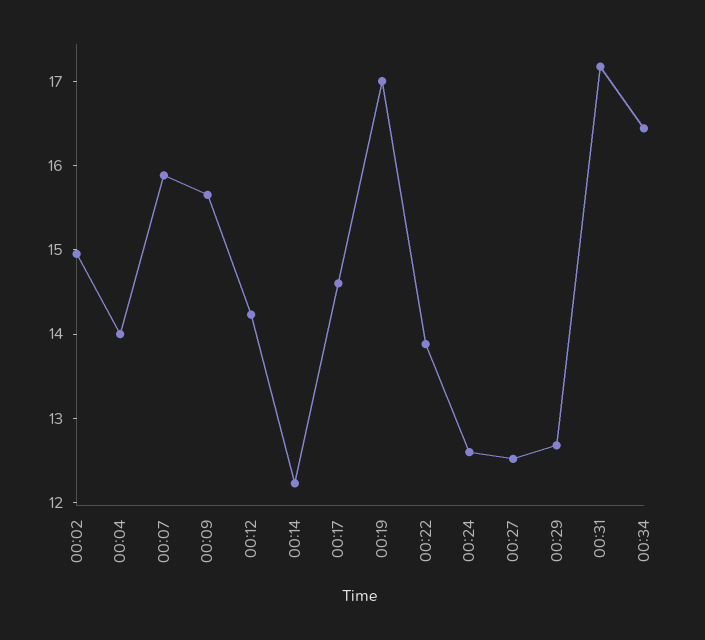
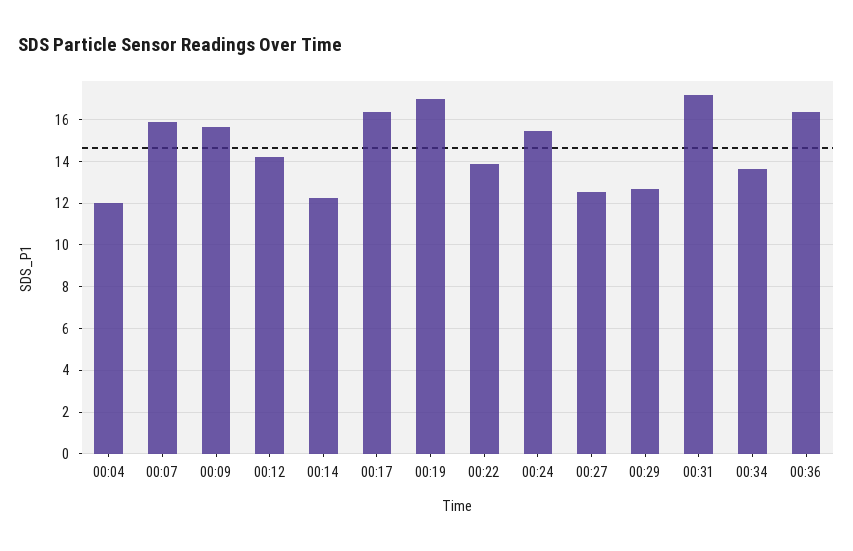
00:02: 15 -> none
00:04: 14 -> 12
00:17: 14.6 -> 16.5
00:24: 12.6 -> 15.5
00:34: 16.4 -> 13.5
00:36: none -> 16.5

